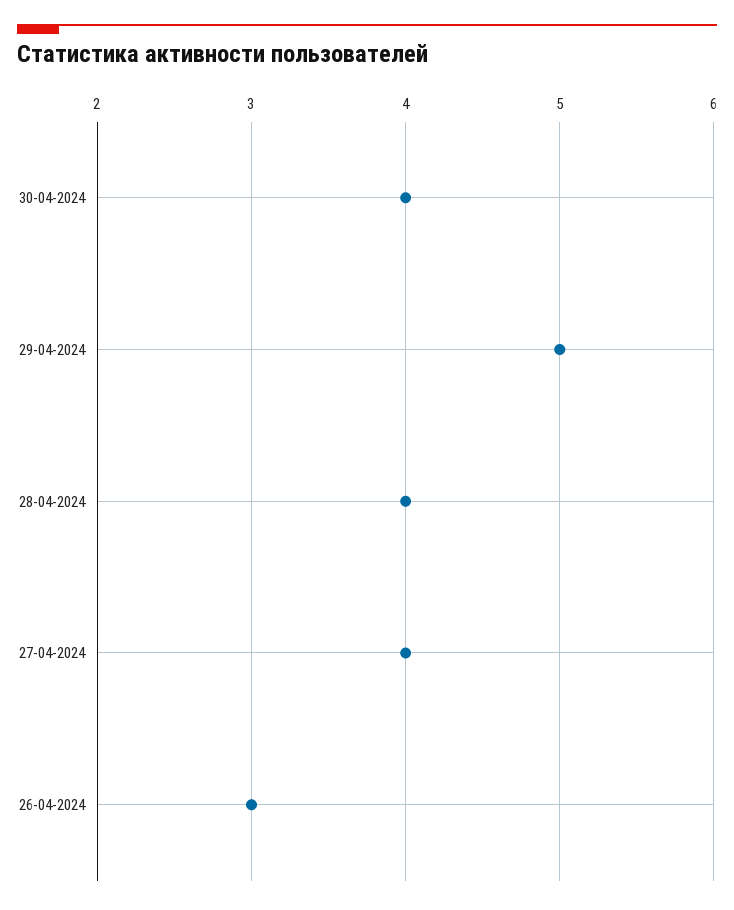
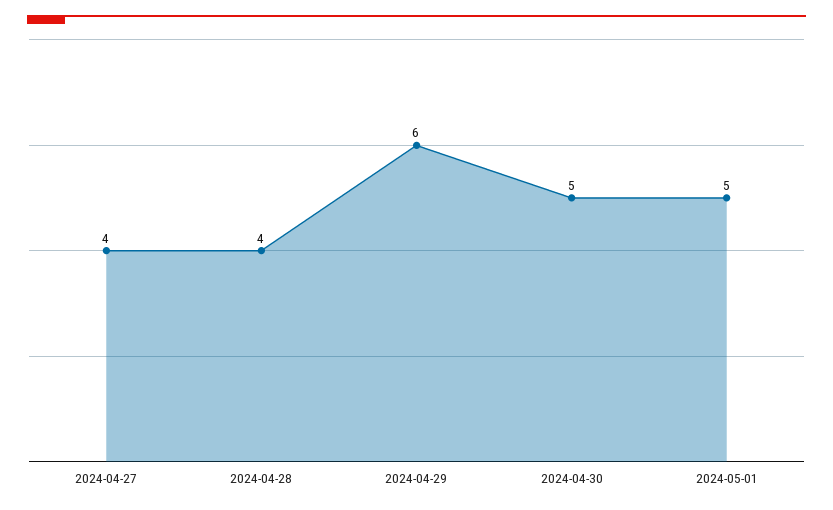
30-04-2024: 4 -> 5
29-04-2024: 5 -> 6
26-04-2024: 3 -> none
2024-05-01: none -> 5

